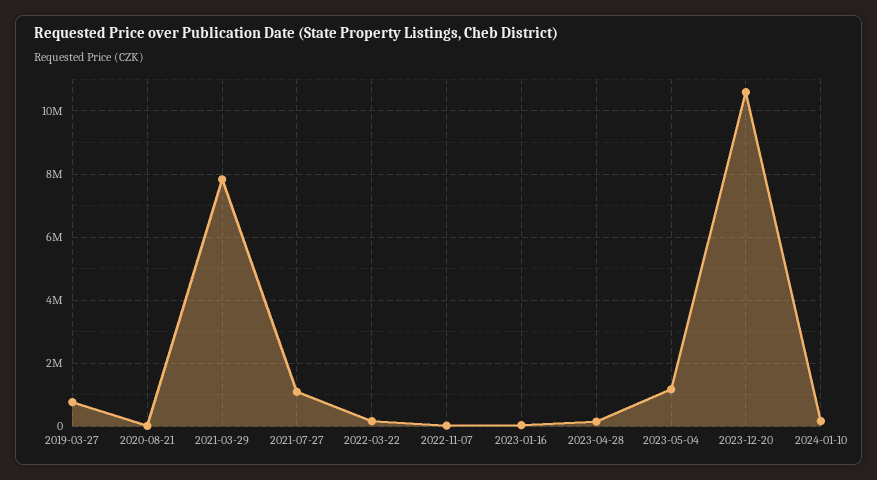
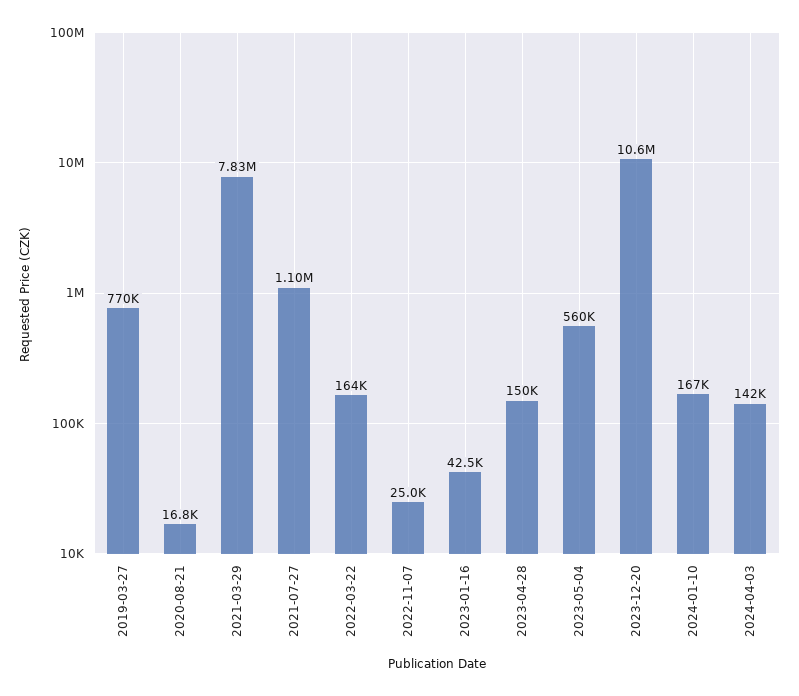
2023-05-04: 1200000 -> 560000
2024-04-03: none -> 142000

